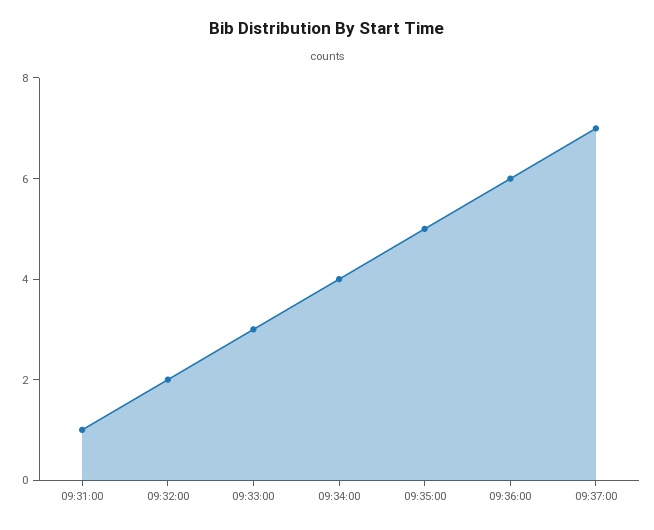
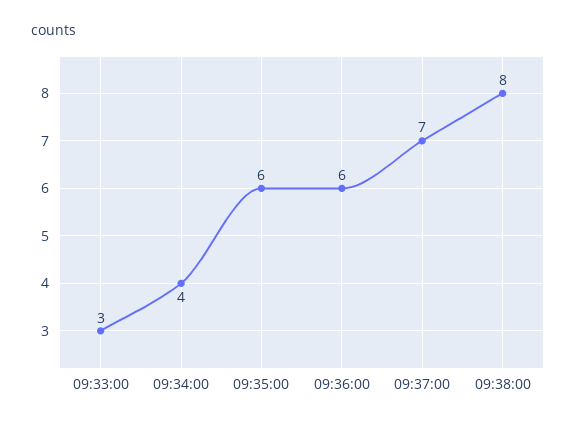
09:31:00: 1 -> none
09:32:00: 2 -> none
09:35:00: 5 -> 6
09:38:00: none -> 8

